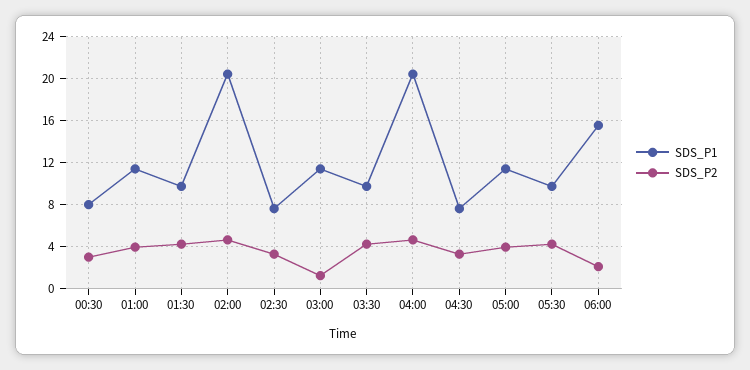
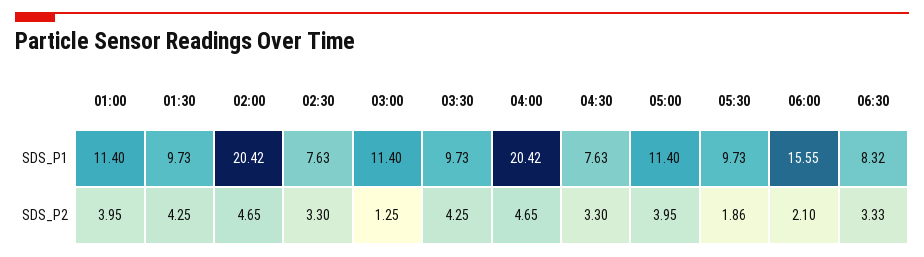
SDS_P1, 00:30: 8 -> none
SDS_P2, 00:30: 3 -> none
SDS_P2, 05:30: 4 -> 1.86
SDS_P1, 06:30: none -> 8.32
SDS_P2, 06:30: none -> 3.33

